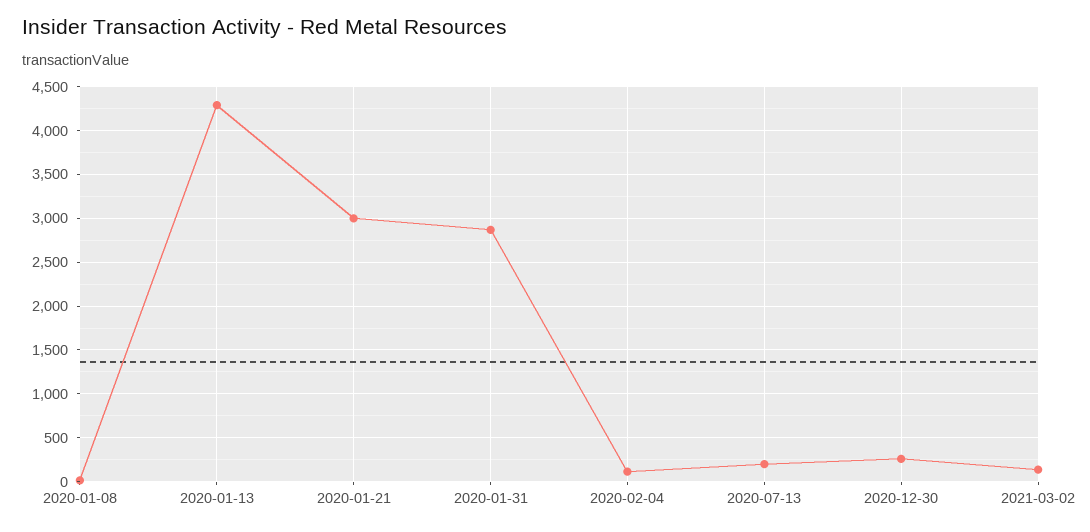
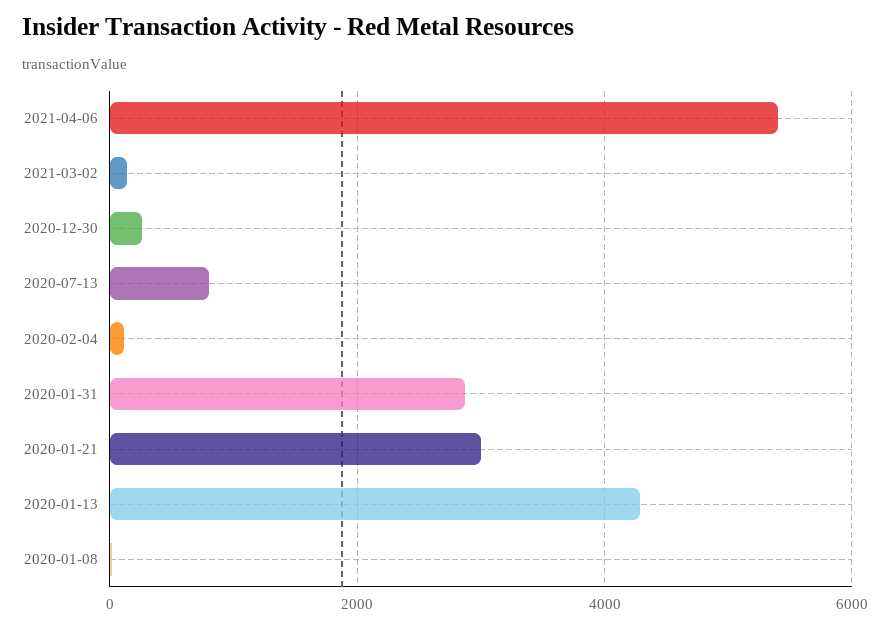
2020-07-13: 200 -> 800
2021-04-06: none -> 5400

